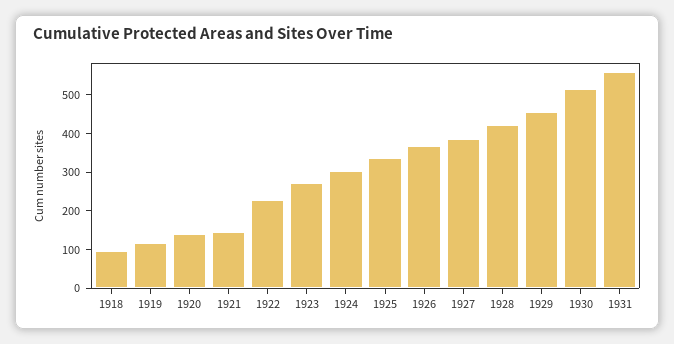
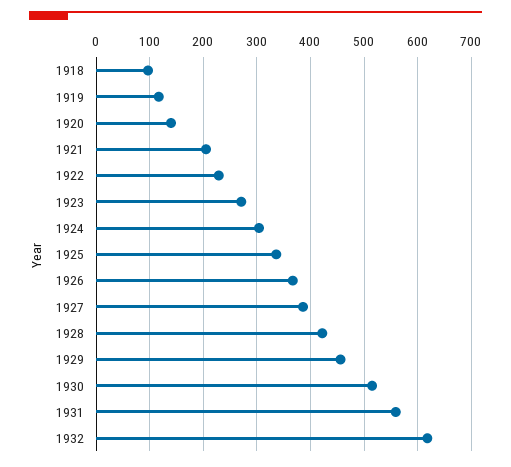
1921: 150 -> 200
1932: none -> 620

